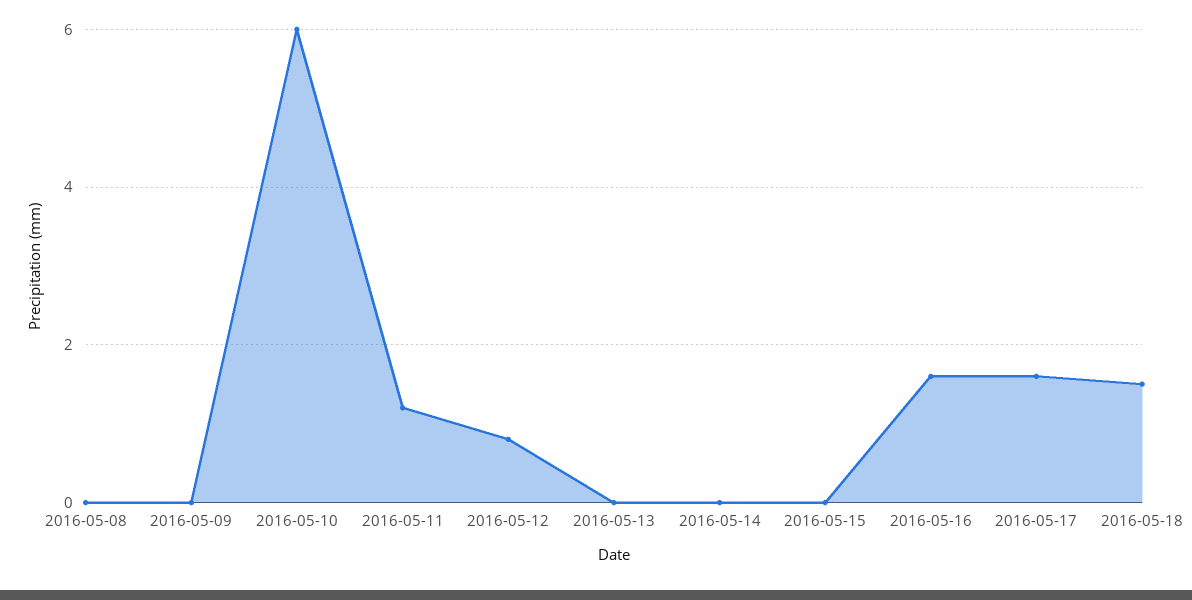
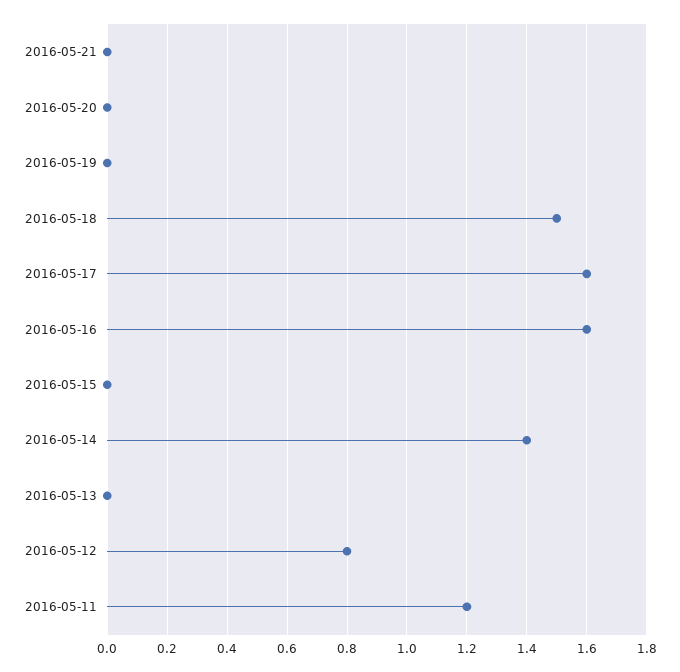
2016-05-08: 0 -> none
2016-05-09: 0 -> none
2016-05-10: 6 -> none
2016-05-14: 0 -> 1.4
2016-05-21: none -> 0
2016-05-20: none -> 0
2016-05-19: none -> 0

